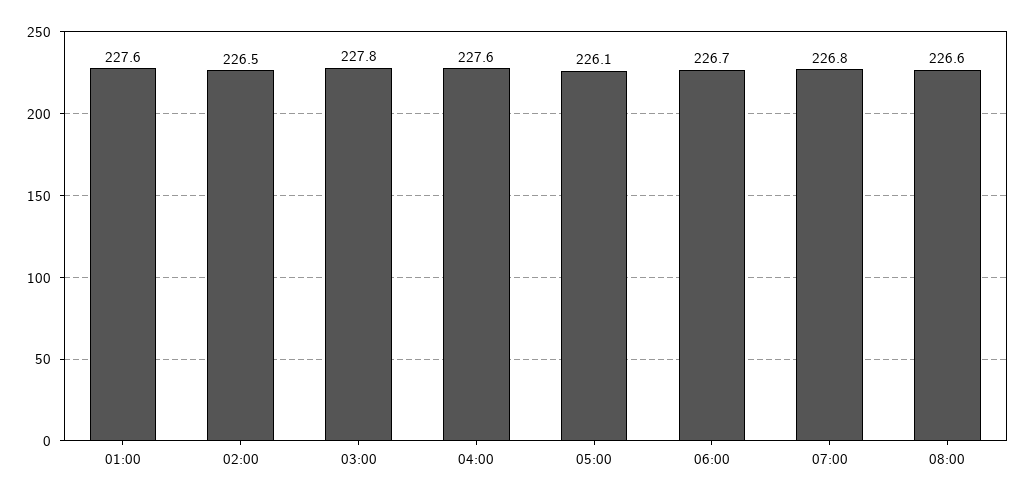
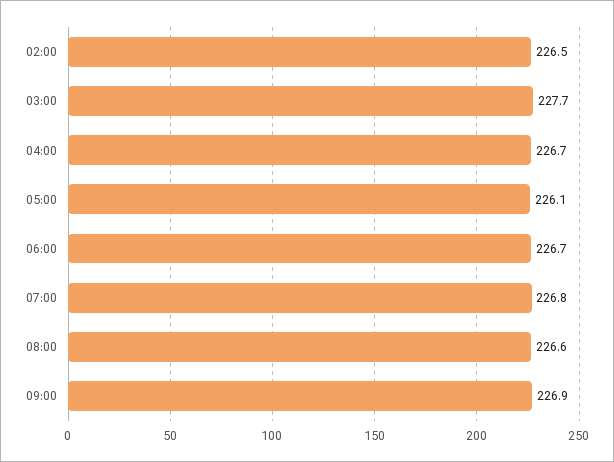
01:00: 227.6 -> none
03:00: 227.8 -> 227.7
04:00: 227.6 -> 226.7
09:00: none -> 226.9

